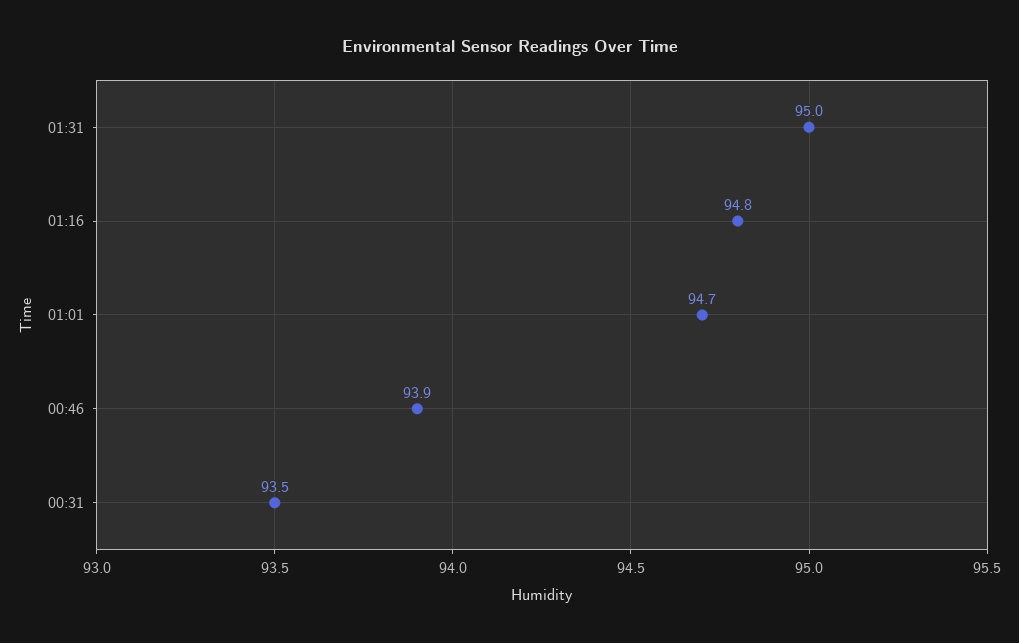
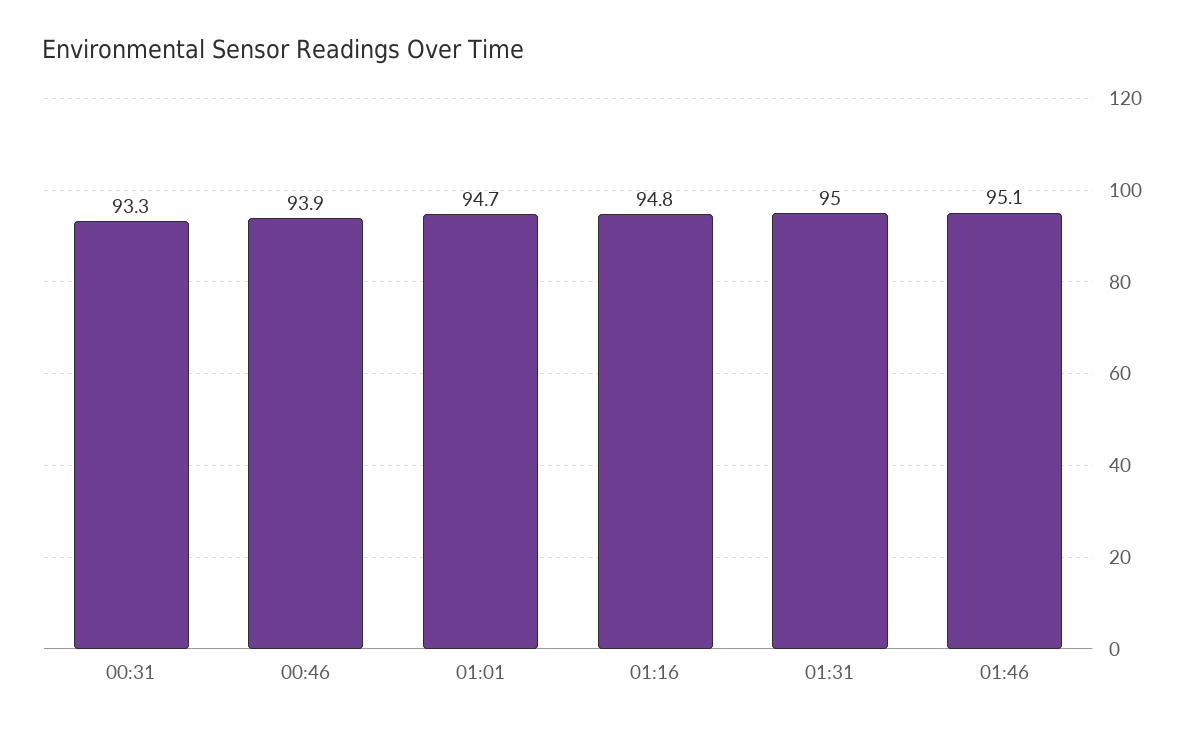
00:31: 93.5 -> 93.3
01:46: none -> 95.1

